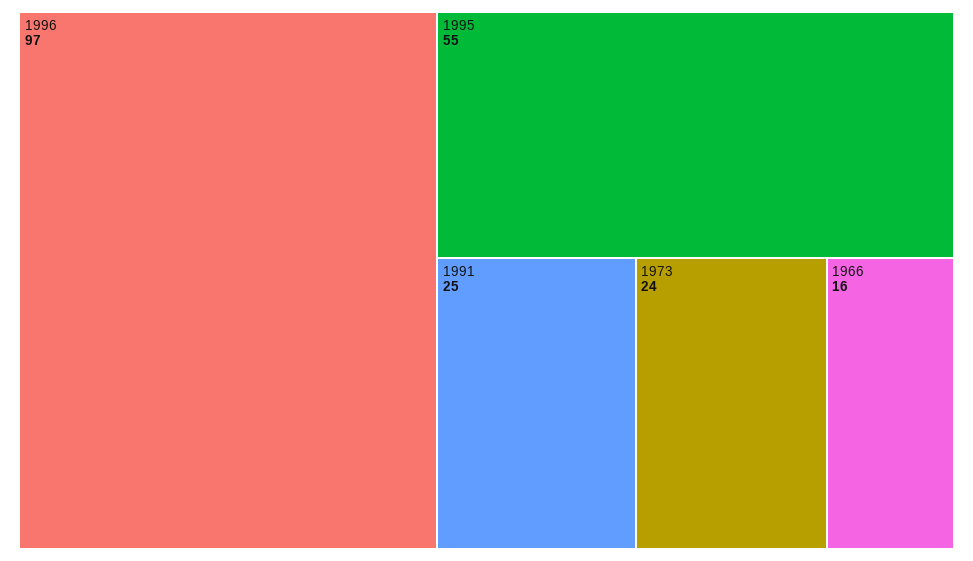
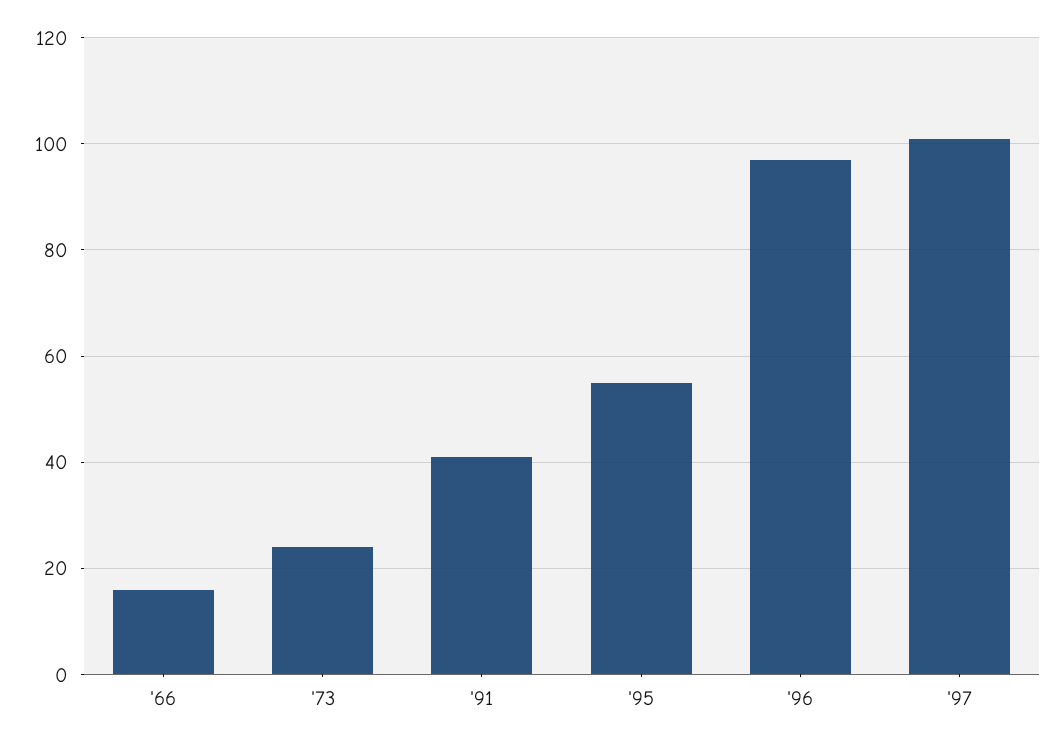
1991: 25 -> 40
'97: none -> 100

